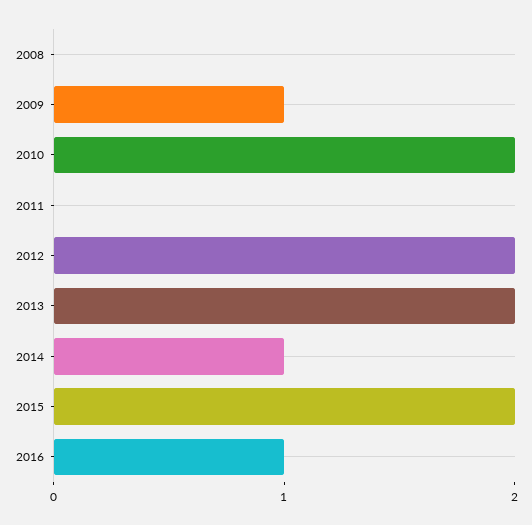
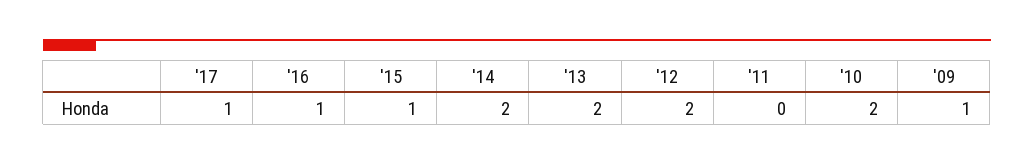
2008: 0 -> none
2014: 1 -> 2
2015: 2 -> 1
'17: none -> 1

